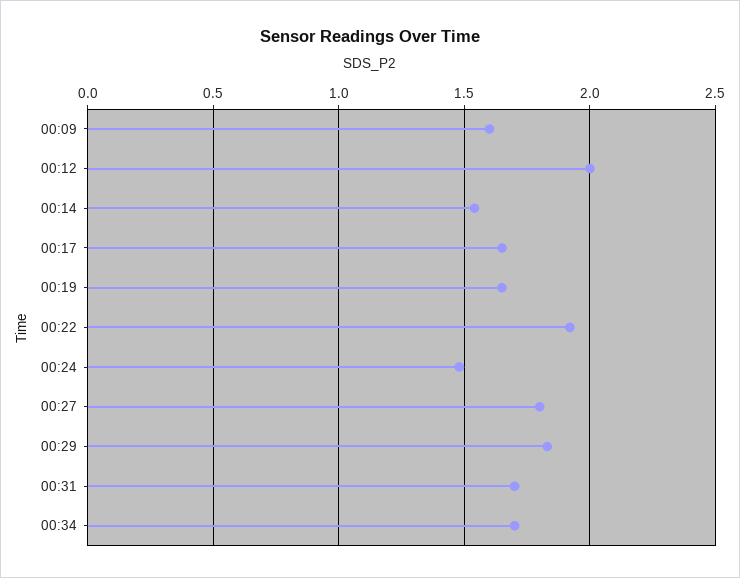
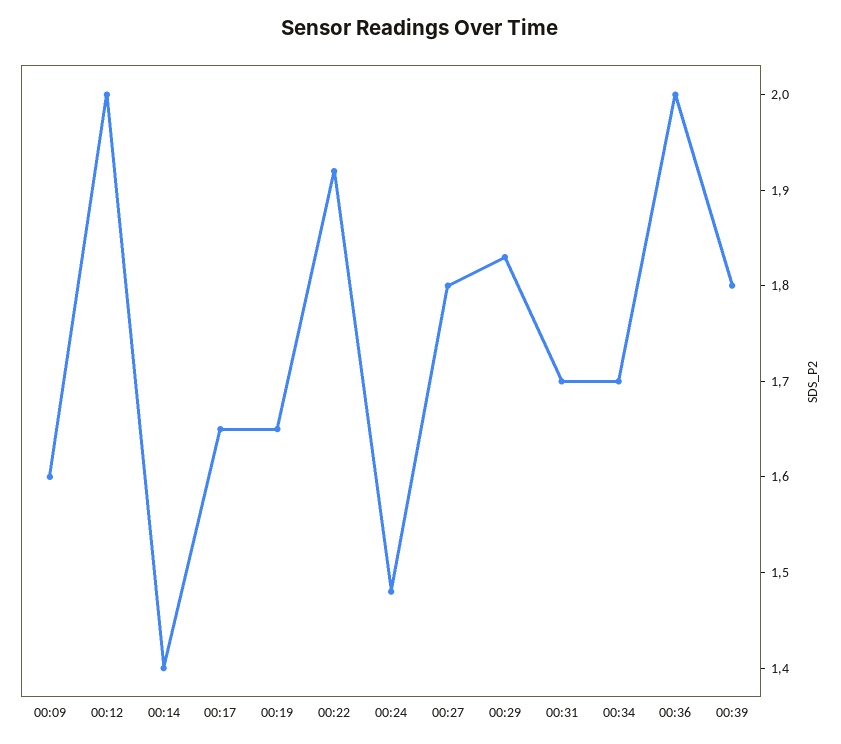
00:14: 1.55 -> 1.4
00:36: none -> 2
00:39: none -> 1.8

